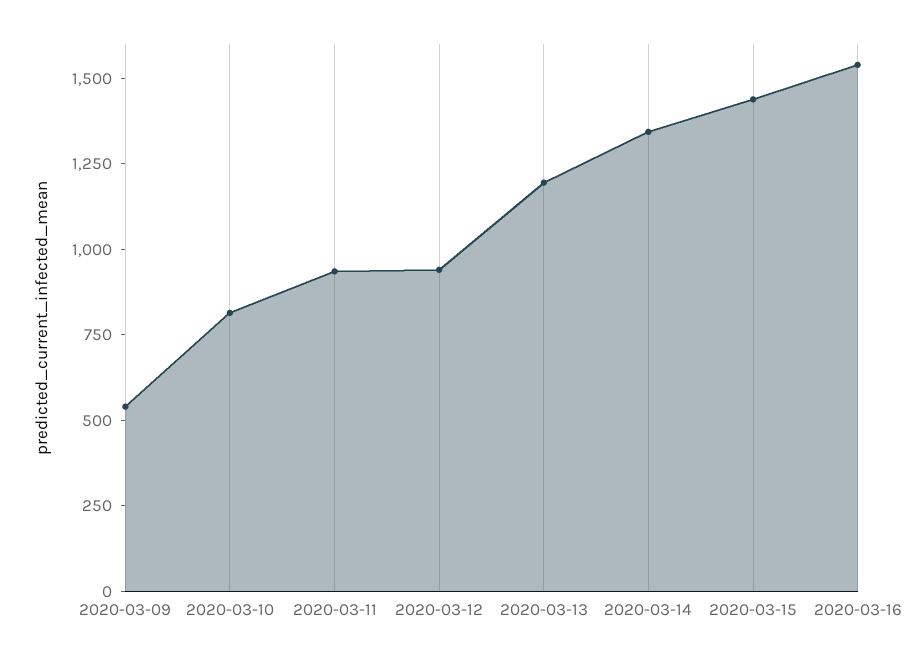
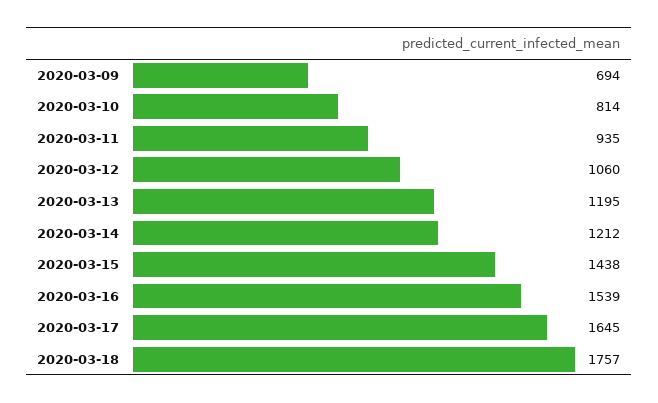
2020-03-09: 550 -> 694
2020-03-12: 950 -> 1060
2020-03-14: 1350 -> 1212
2020-03-17: none -> 1645
2020-03-18: none -> 1757

